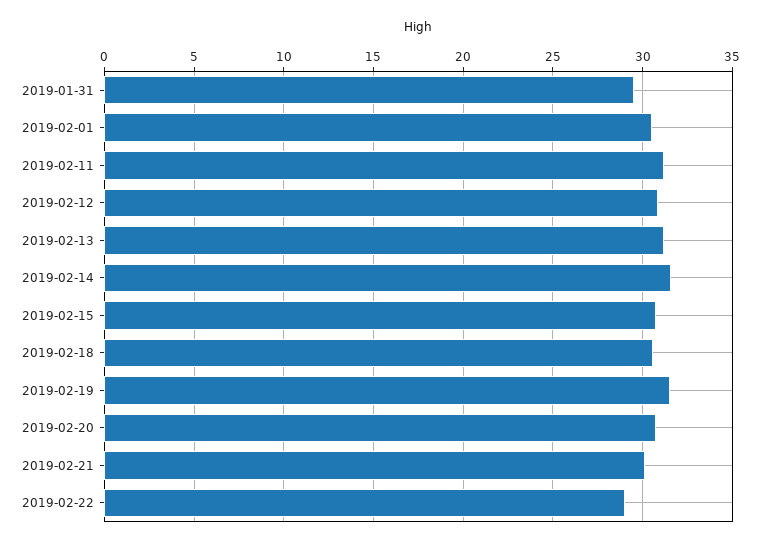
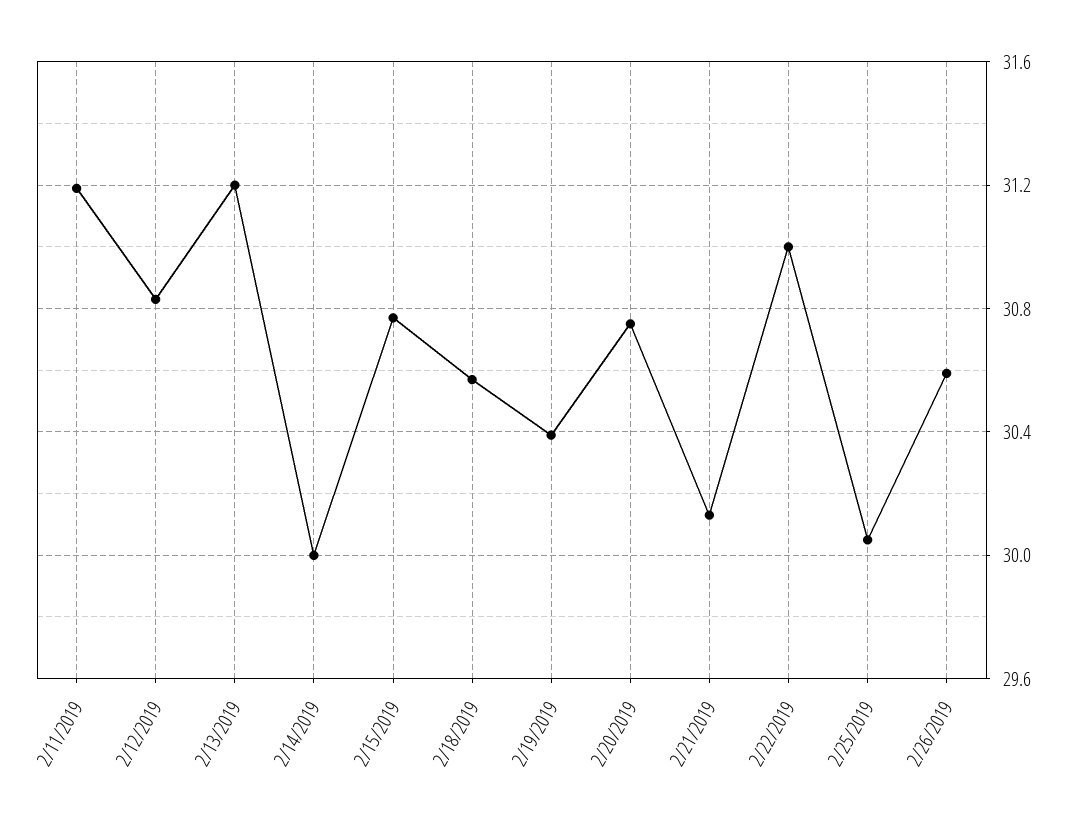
2019-01-31: 29.5 -> none
2019-02-01: 30.5 -> none
2019-02-14: 31.5 -> 30
2019-02-19: 31.5 -> 30.4
2019-02-22: 29 -> 31
2/25/2019: none -> 30.05
2/26/2019: none -> 30.6

